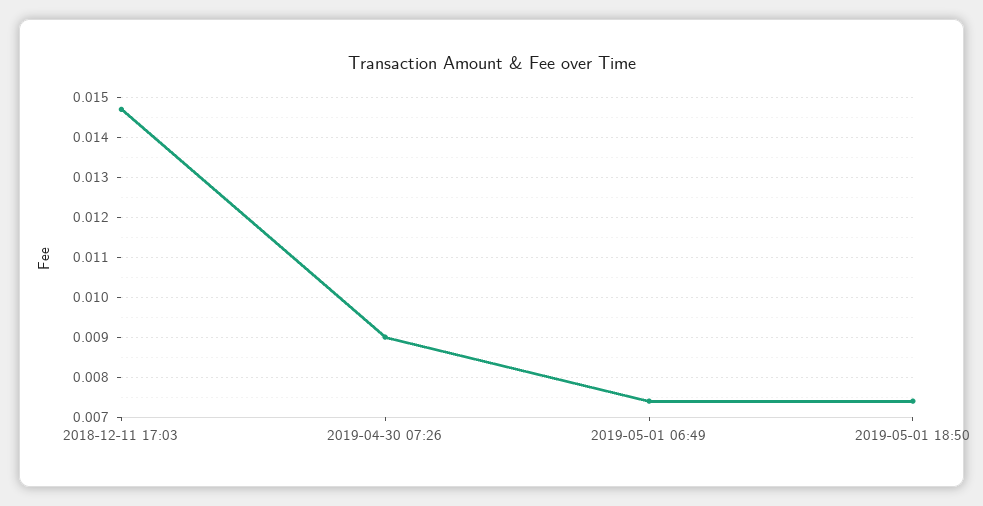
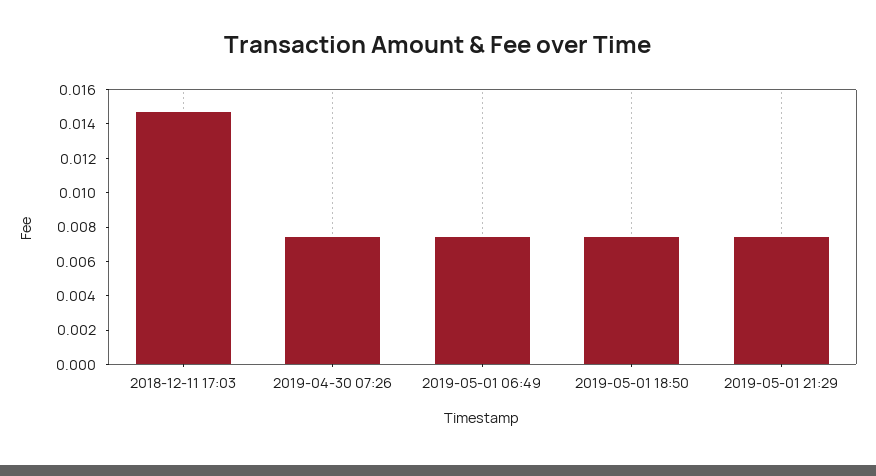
2019-04-30 07:26: 0.009 -> 0.0075
2019-05-01 21:29: none -> 0.0075

